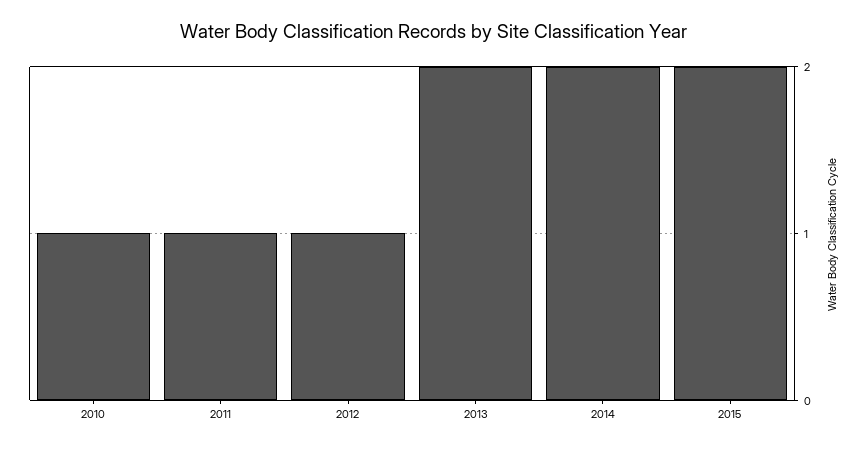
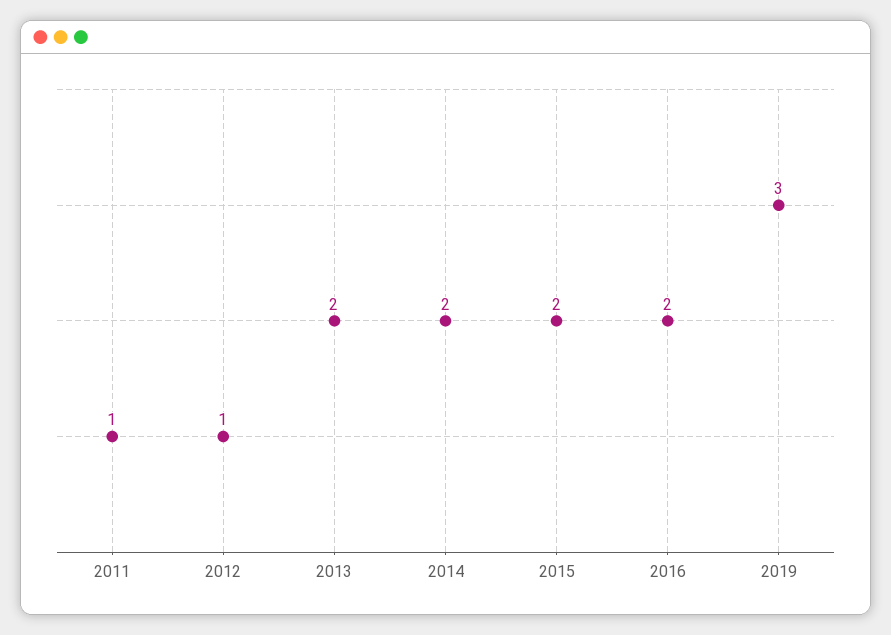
2010: 1 -> none
2016: none -> 2
2019: none -> 3

